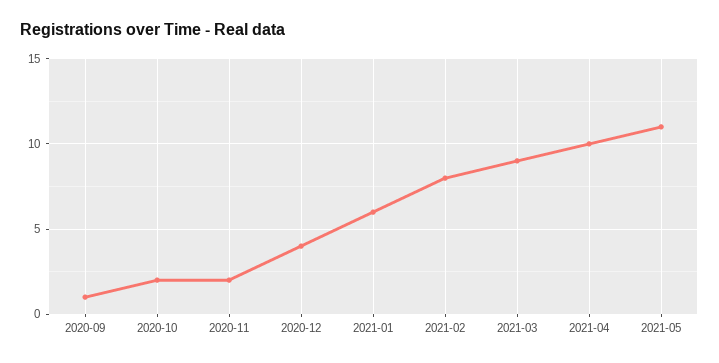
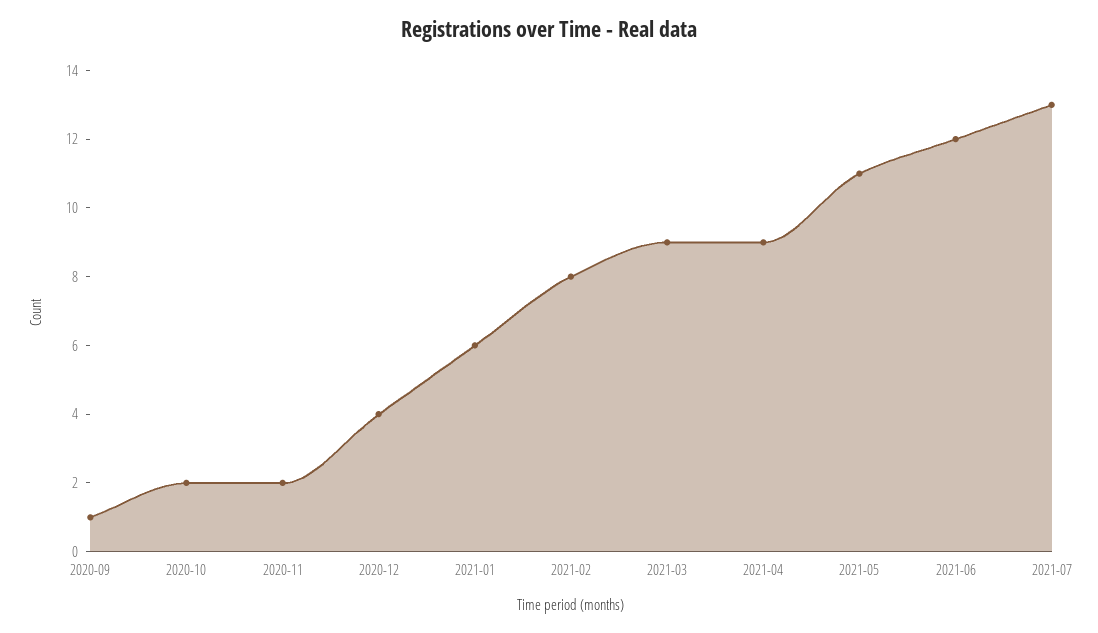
2021-04: 10 -> 9
2021-06: none -> 12
2021-07: none -> 13

